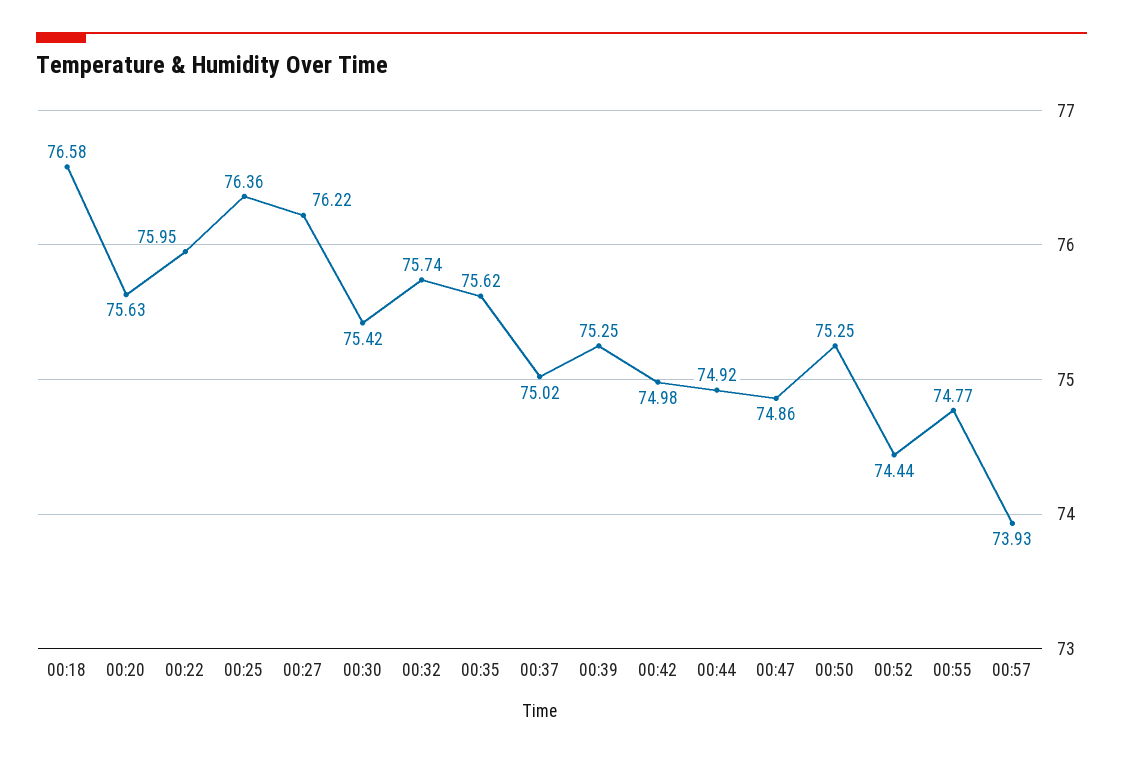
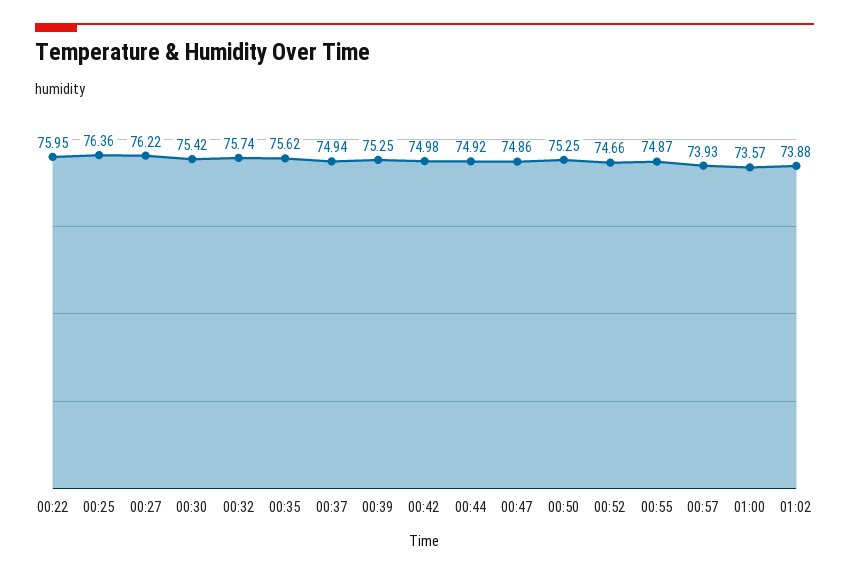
00:18: 76.58 -> none
00:20: 75.63 -> none
00:37: 75.02 -> 74.94
00:52: 74.44 -> 74.66
00:55: 74.77 -> 74.87
01:00: none -> 73.57
01:02: none -> 73.88

